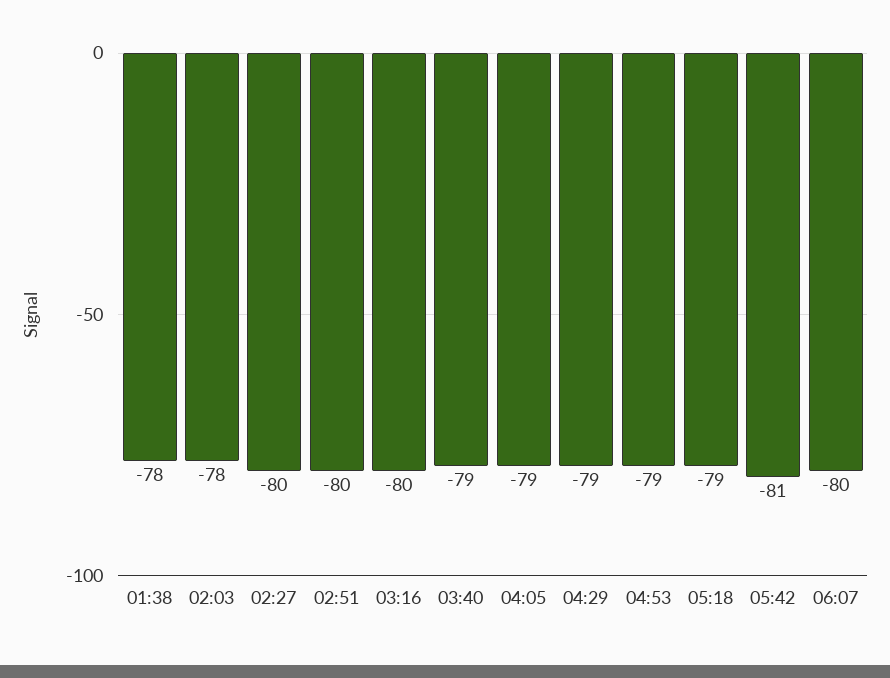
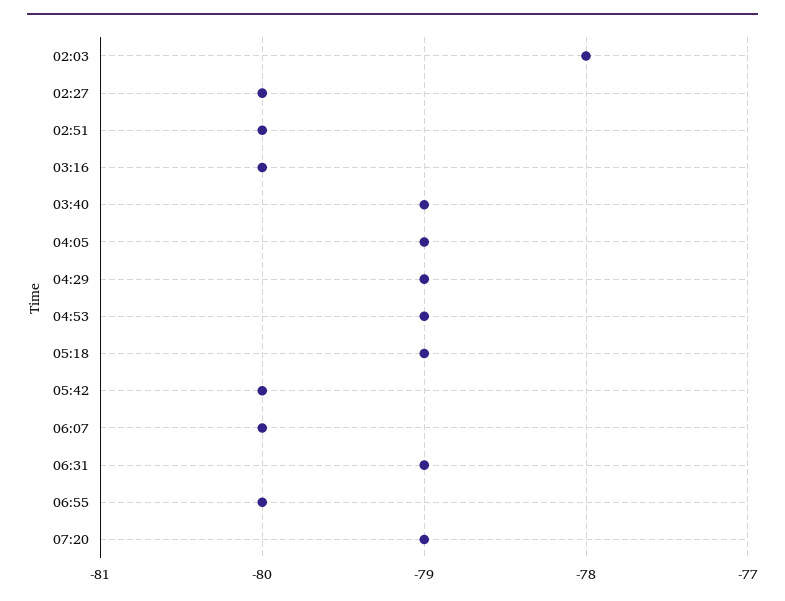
01:38: -78 -> none
05:42: -81 -> -80
06:31: none -> -79
06:55: none -> -80
07:20: none -> -79

